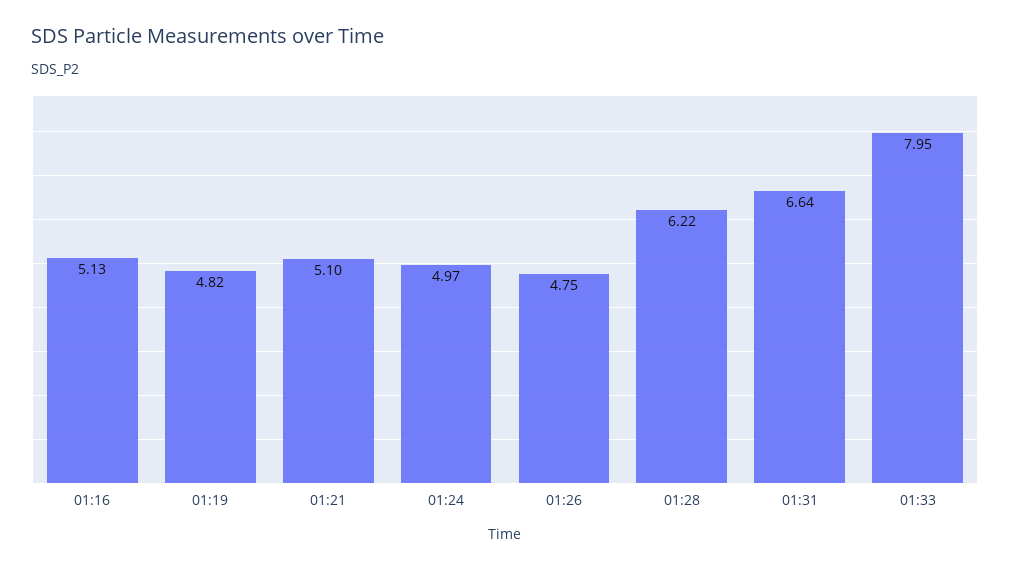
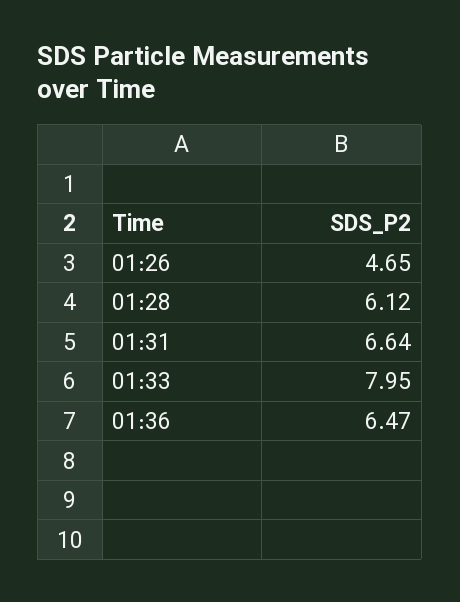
01:16: 5.13 -> none
01:19: 4.82 -> none
01:21: 5.1 -> none
01:24: 4.97 -> none
01:26: 4.75 -> 4.65
01:28: 6.22 -> 6.12
01:36: none -> 6.47

